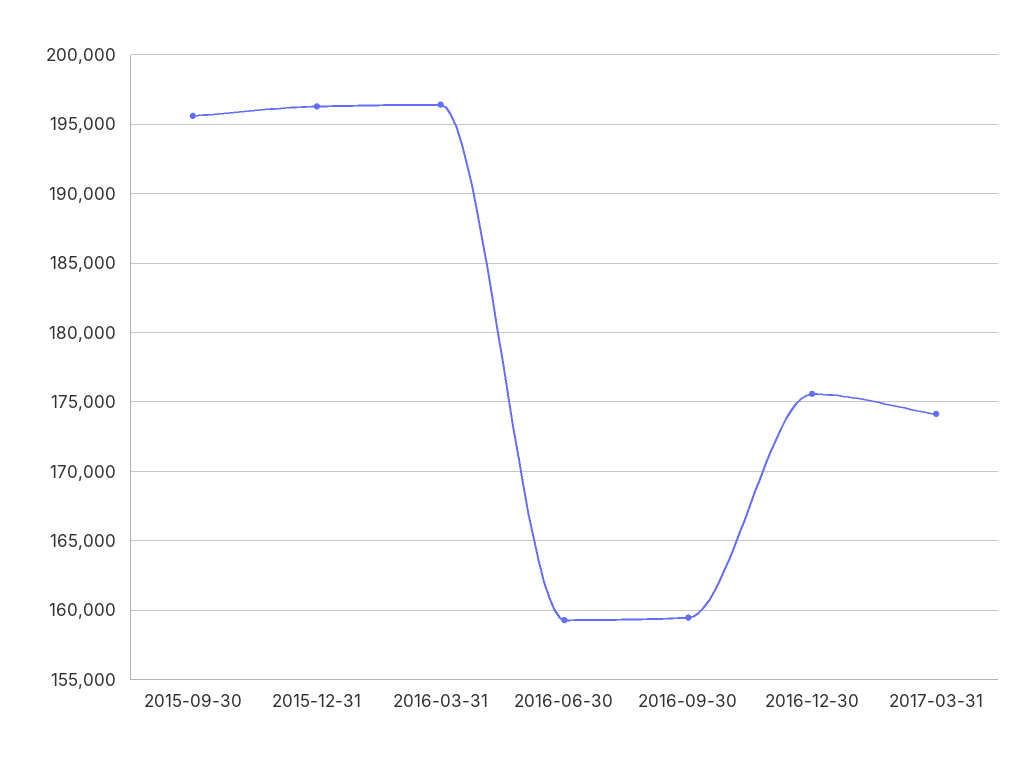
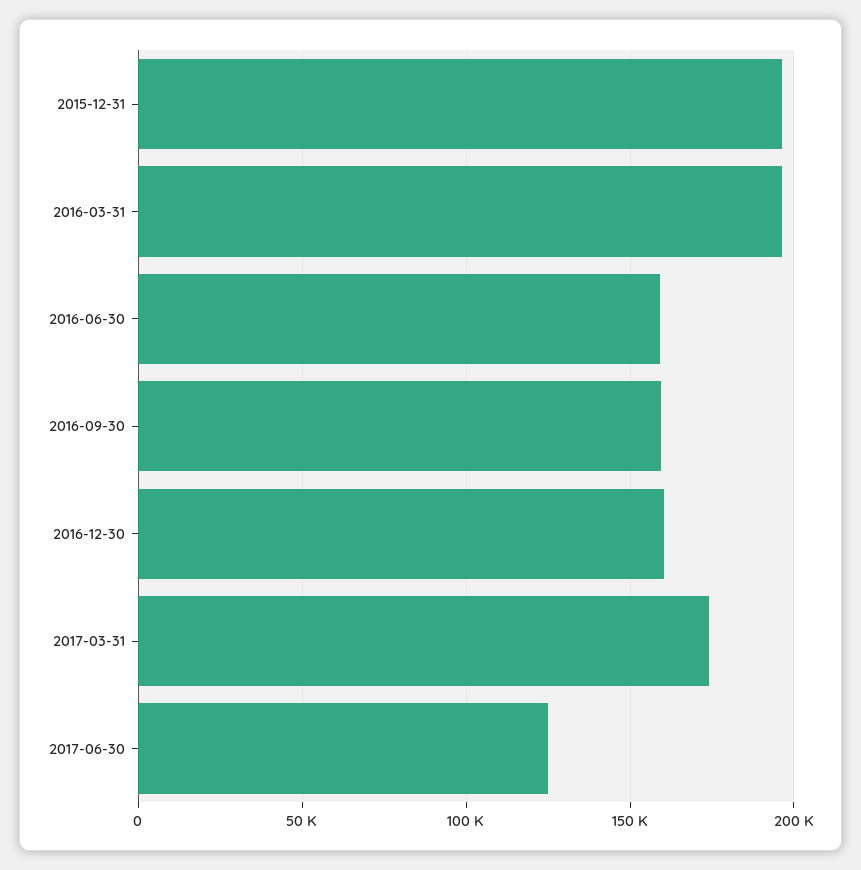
2015-09-30: 195500 -> none
2016-12-30: 175500 -> 160000
2017-06-30: none -> 125000

